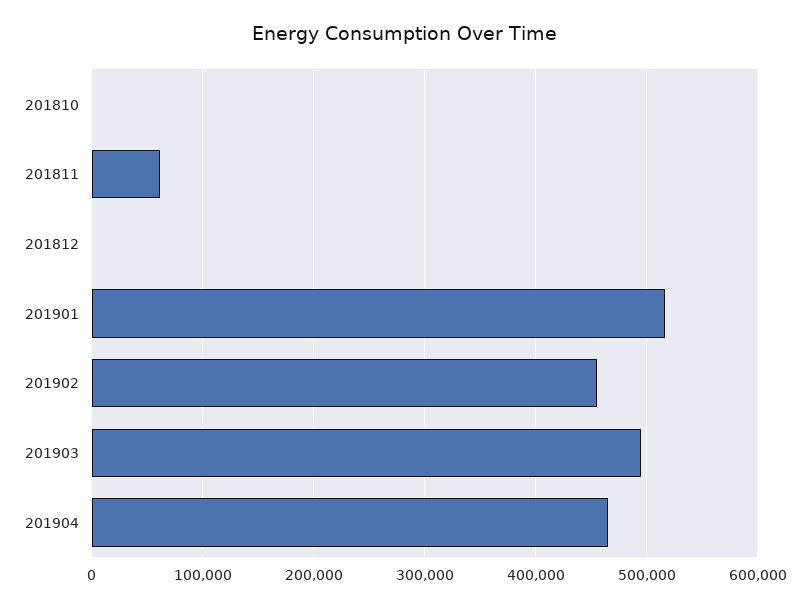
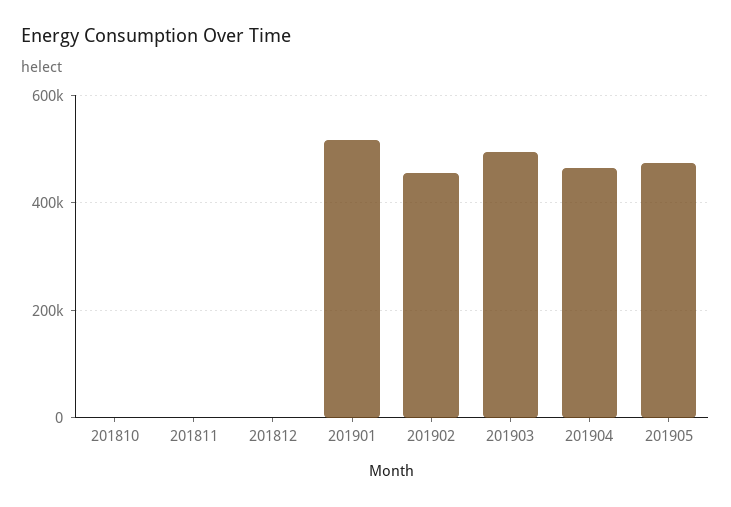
201811: 60000 -> 0
201905: none -> 480000

